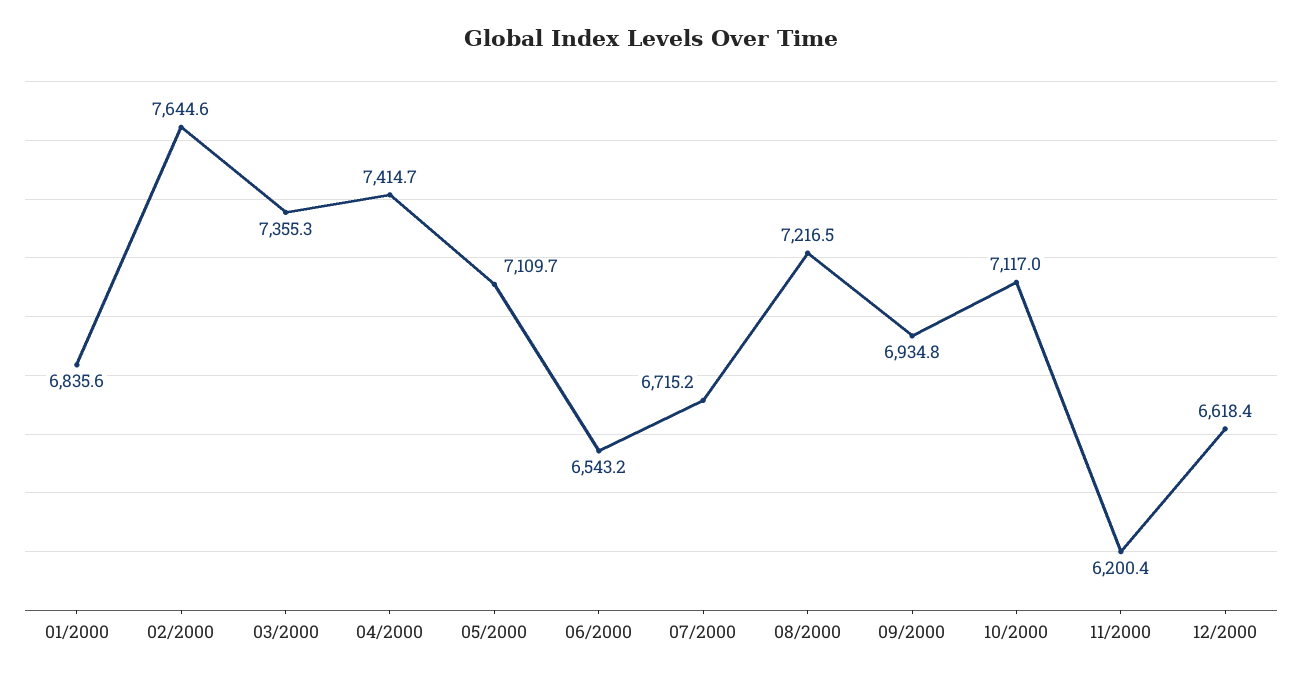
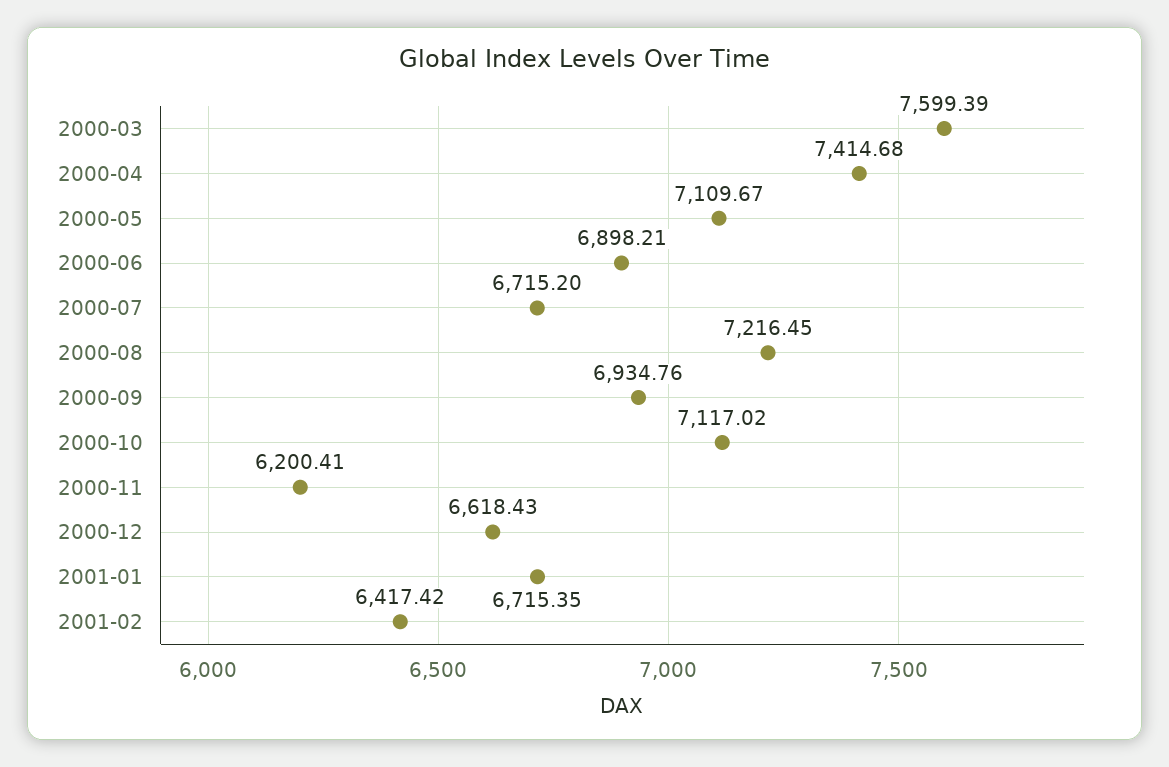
01/2000: 6835.6 -> none
02/2000: 7644.6 -> none
03/2000: 7355.3 -> 7599.39
06/2000: 6543.2 -> 6898.21
2001-01: none -> 6715.35
2001-02: none -> 6417.42

